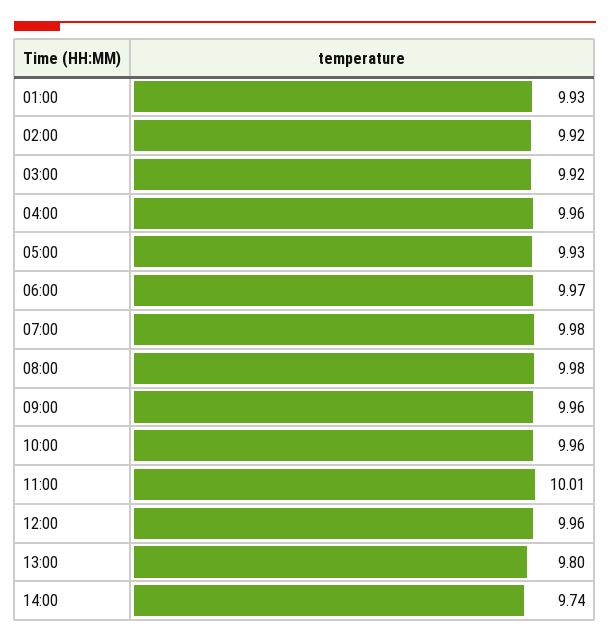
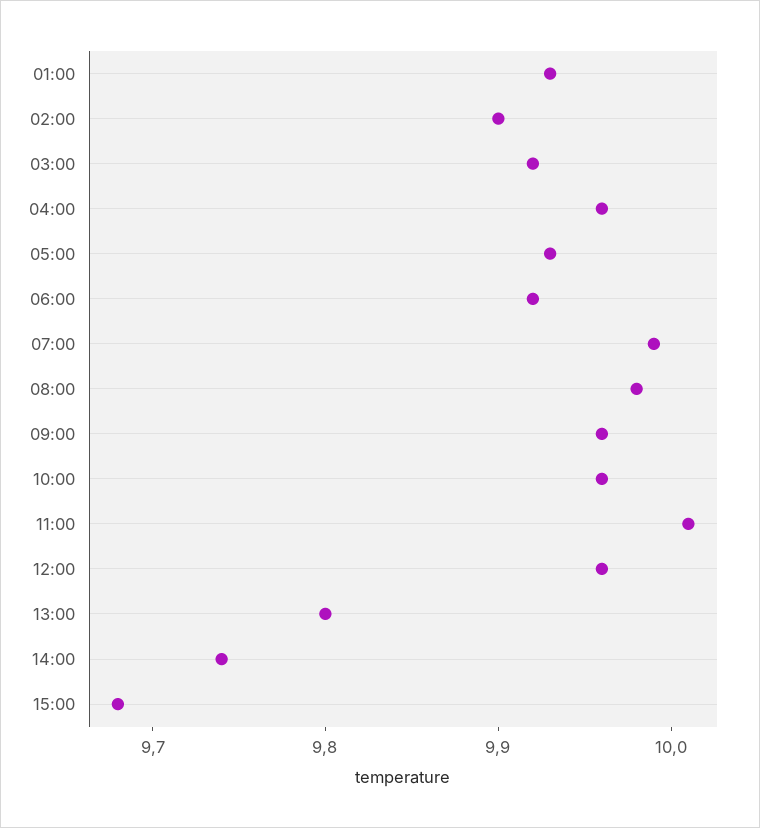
02:00: 9.92 -> 9.9
06:00: 9.97 -> 9.92
07:00: 9.98 -> 9.99
15:00: none -> 9.68

